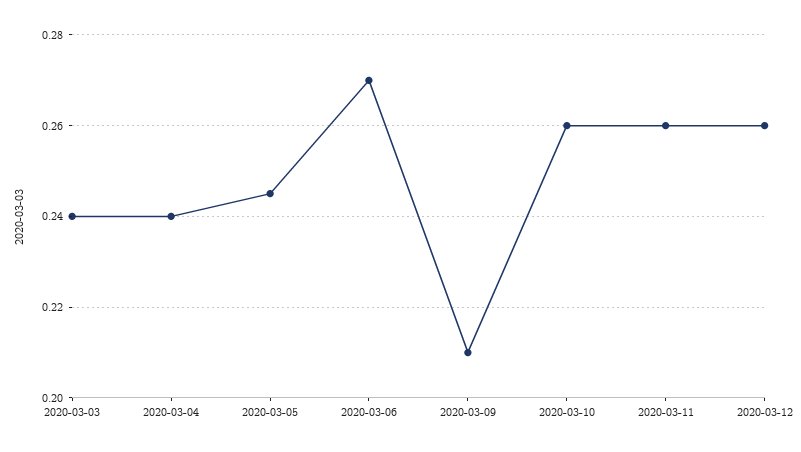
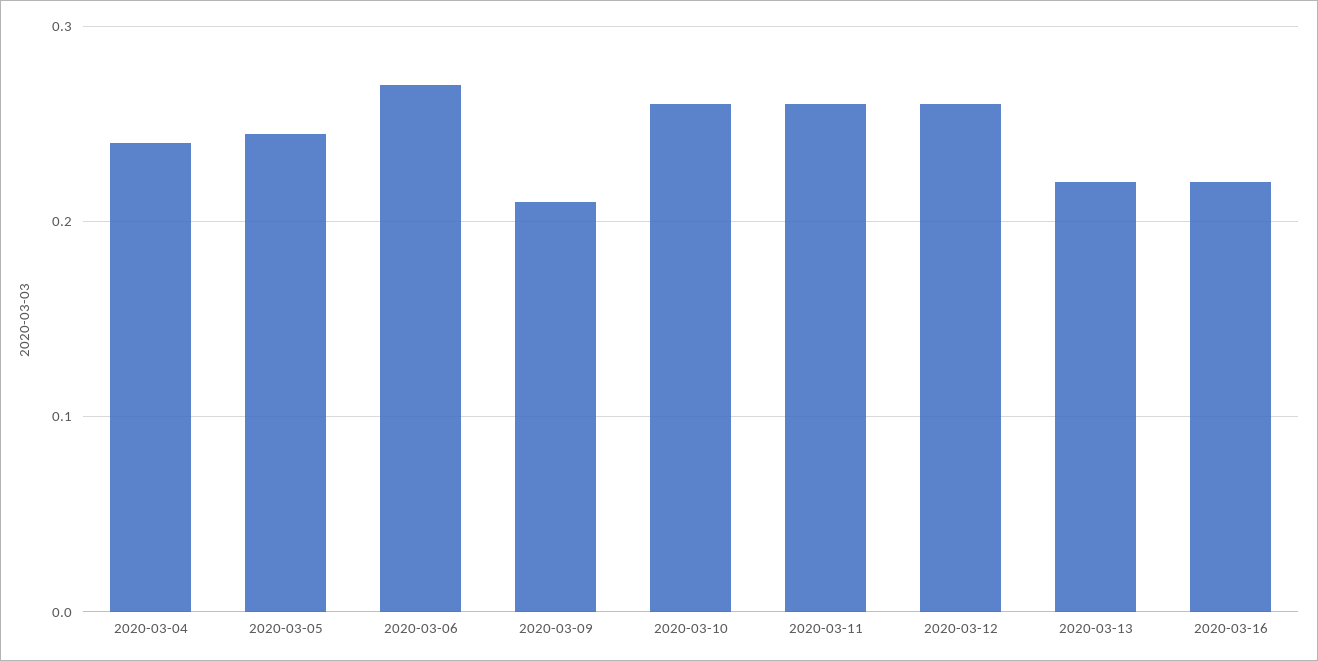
2020-03-03: 0.24 -> none
2020-03-13: none -> 0.22
2020-03-16: none -> 0.22

